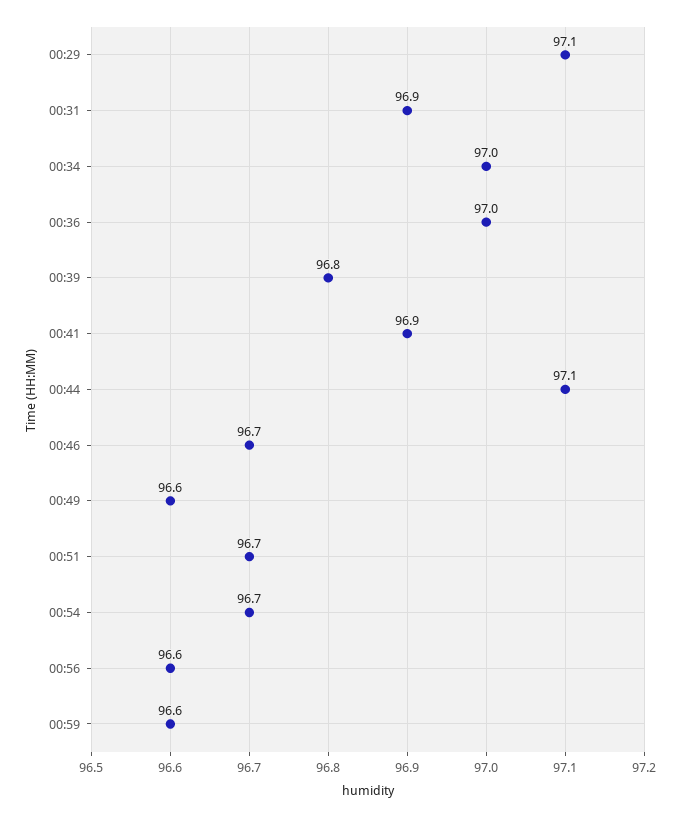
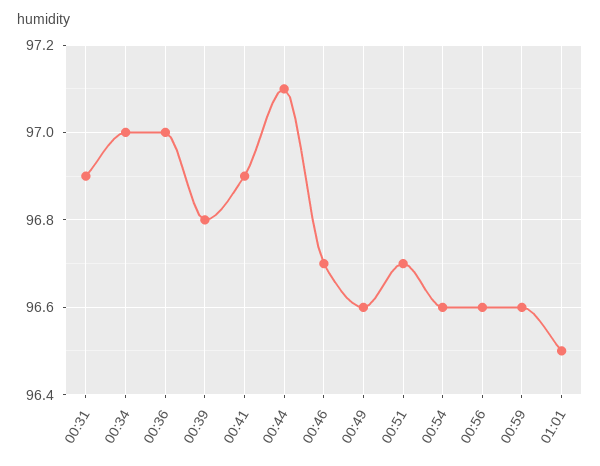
00:29: 97.1 -> none
00:54: 96.7 -> 96.6
01:01: none -> 96.5

